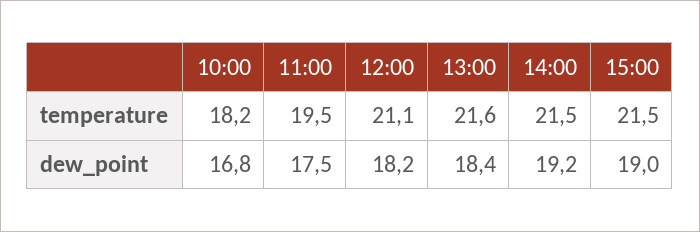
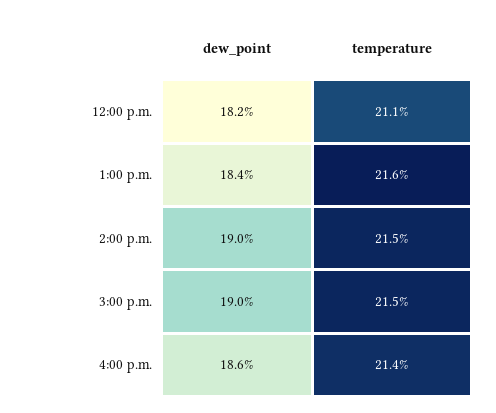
10:00, temperature: 18.2 -> none
11:00, temperature: 19.5 -> none
10:00, dew_point: 16.8 -> none
11:00, dew_point: 17.5 -> none
14:00, dew_point: 19.2 -> 19
4:00 p.m., dew_point: none -> 18.6
4:00 p.m., temperature: none -> 21.4

